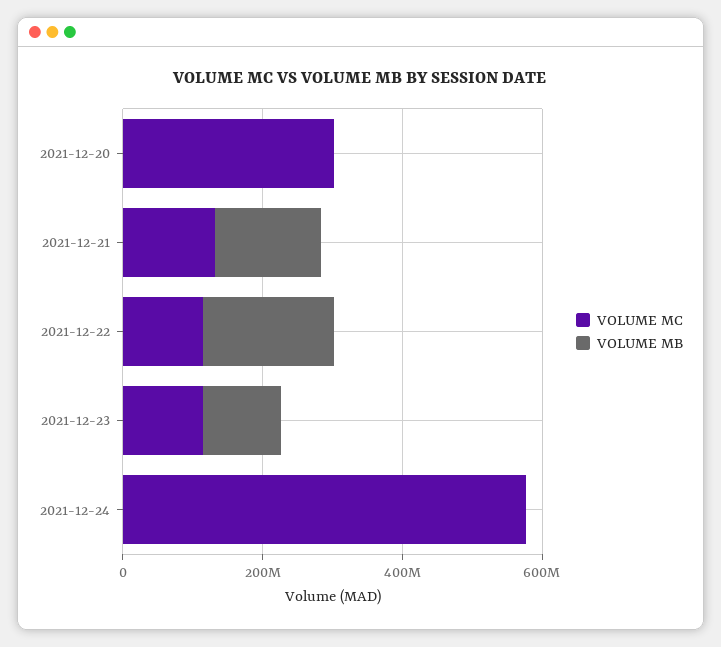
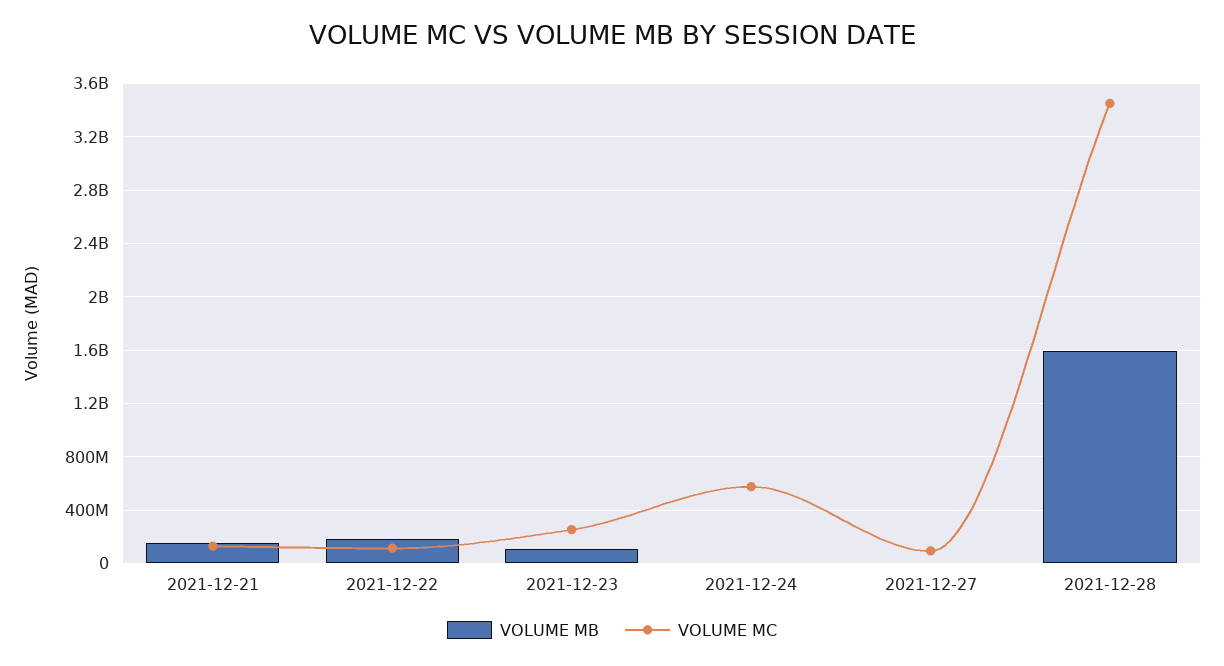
VOLUME MC, 2021-12-20: 300000000 -> none
VOLUME MB, 2021-12-20: 0 -> none
VOLUME MC, 2021-12-23: 100000000 -> 250000000
VOLUME MB, 2021-12-27: none -> 0
VOLUME MC, 2021-12-27: none -> 100000000
VOLUME MB, 2021-12-28: none -> 1600000000
VOLUME MC, 2021-12-28: none -> 3450000000

